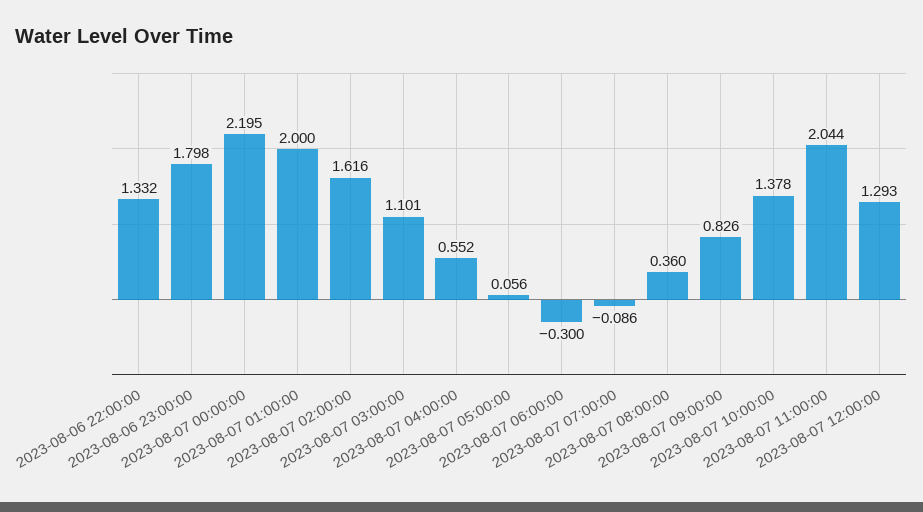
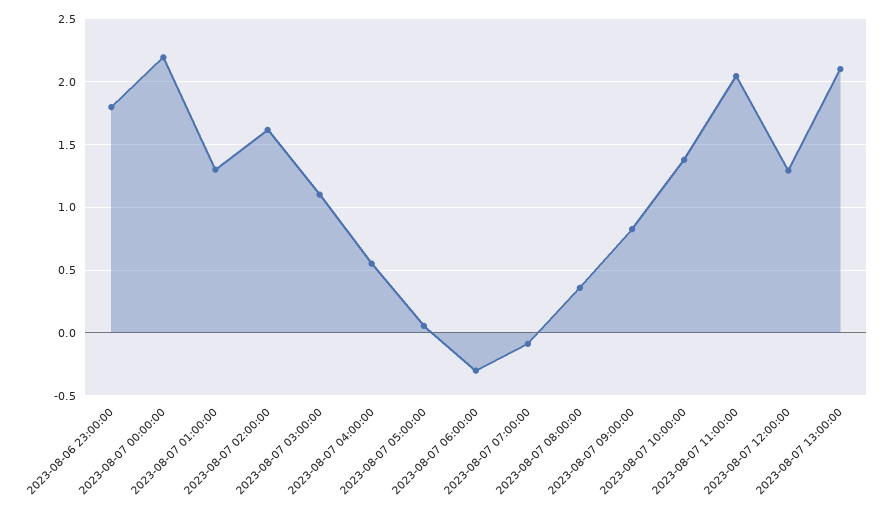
2023-08-06 22:00:00: 1.332 -> none
2023-08-07 01:00:00: 2 -> 1.3
2023-08-07 13:00:00: none -> 2.1

